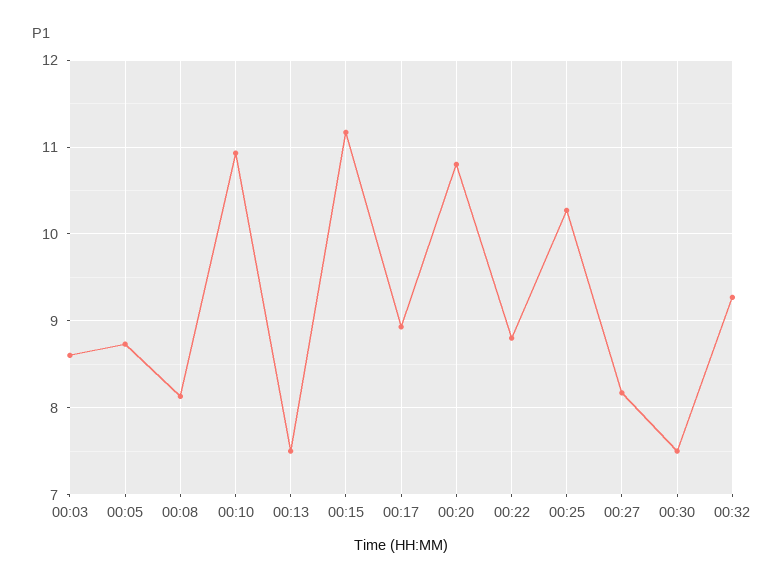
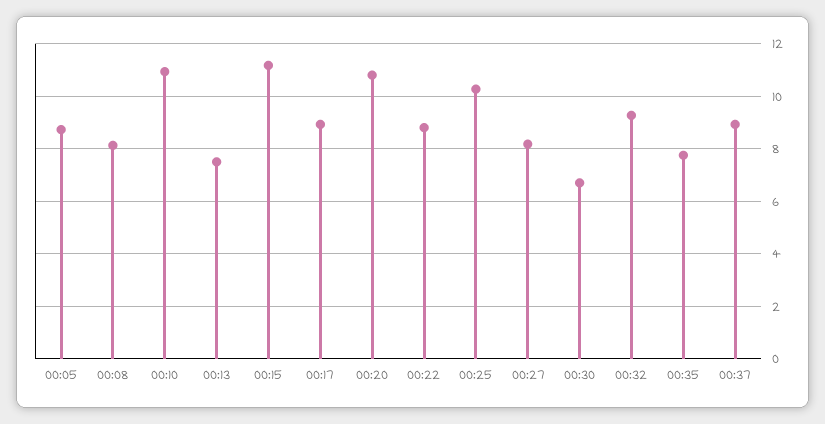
00:03: 8.6 -> none
00:30: 7.5 -> 6.75
00:35: none -> 7.75
00:37: none -> 9

